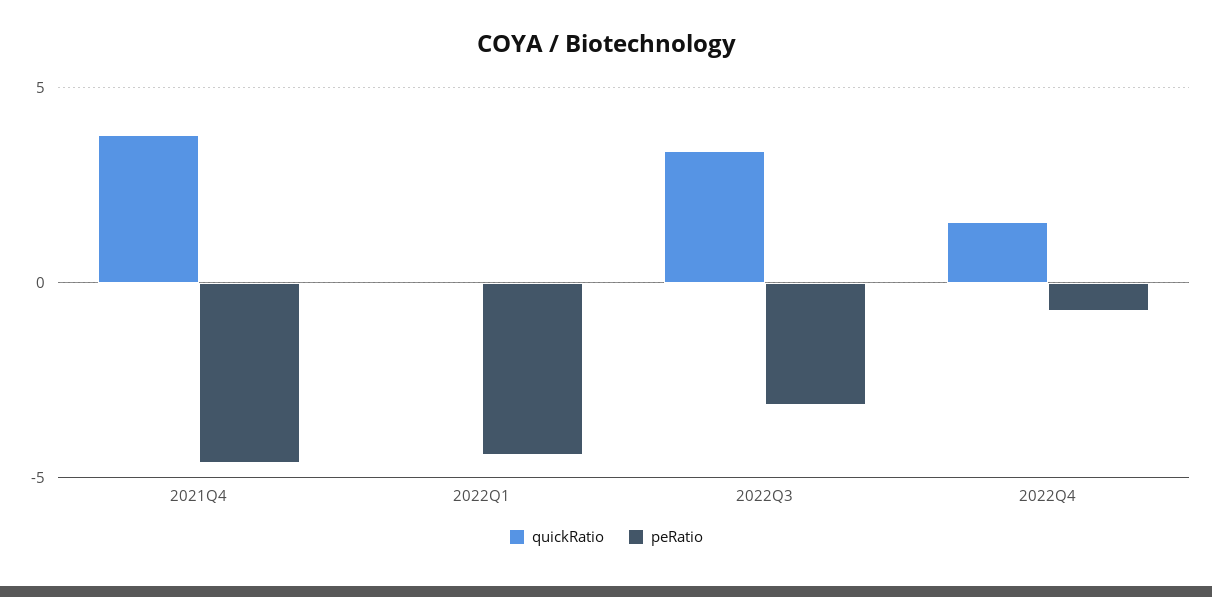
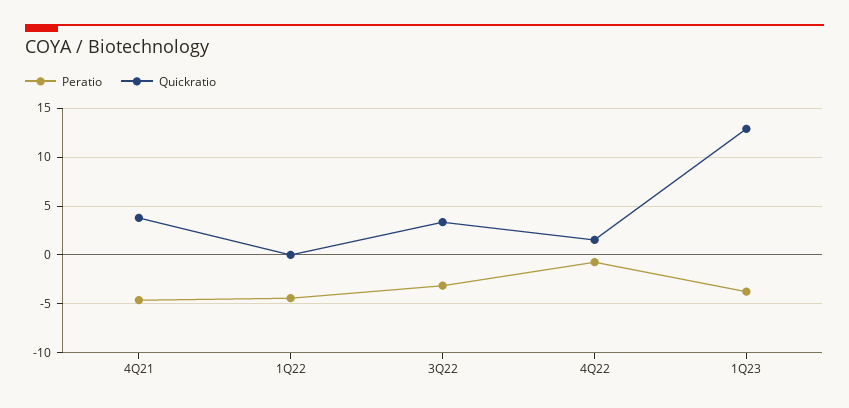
peRatio, 1Q23: none -> -4
quickRatio, 1Q23: none -> 13

